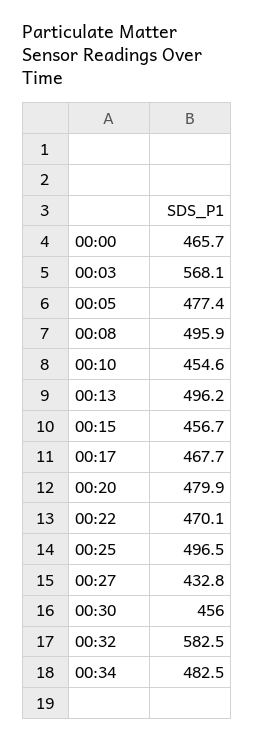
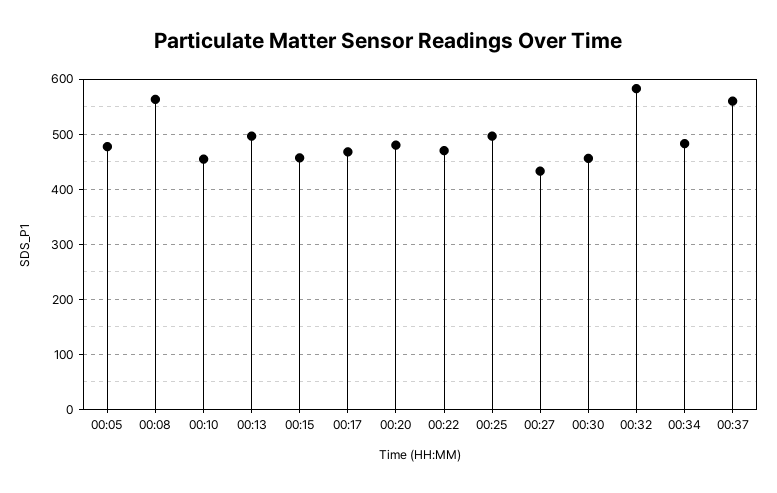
00:00: 465.7 -> none
00:03: 568.1 -> none
00:08: 495.9 -> 560
00:37: none -> 560

